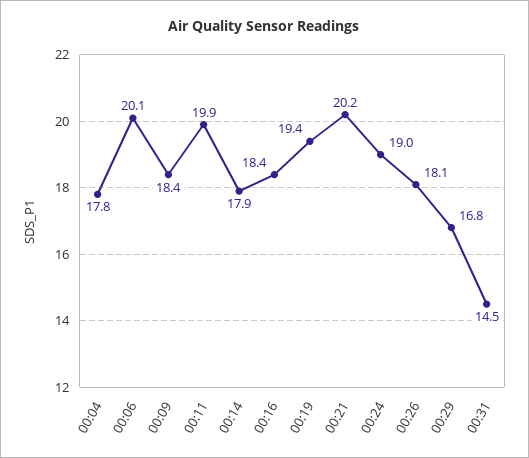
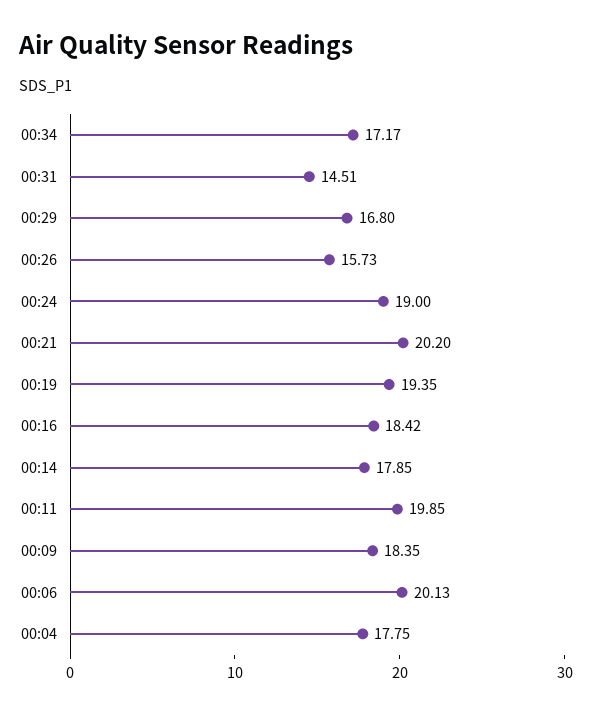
00:26: 18.1 -> 15.73
00:34: none -> 17.17

